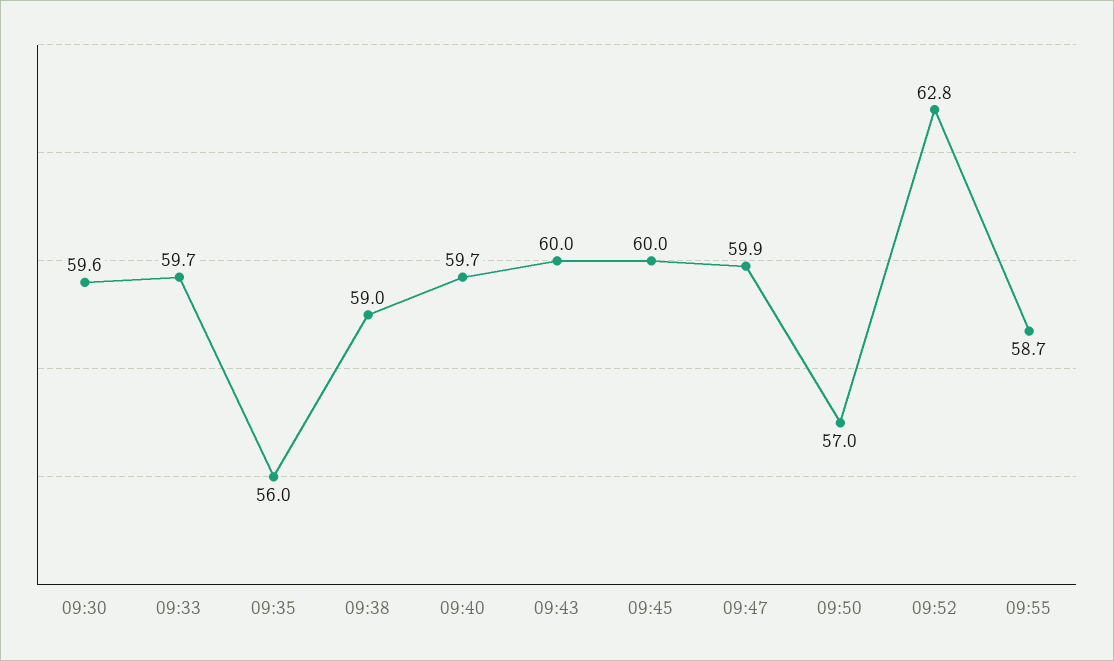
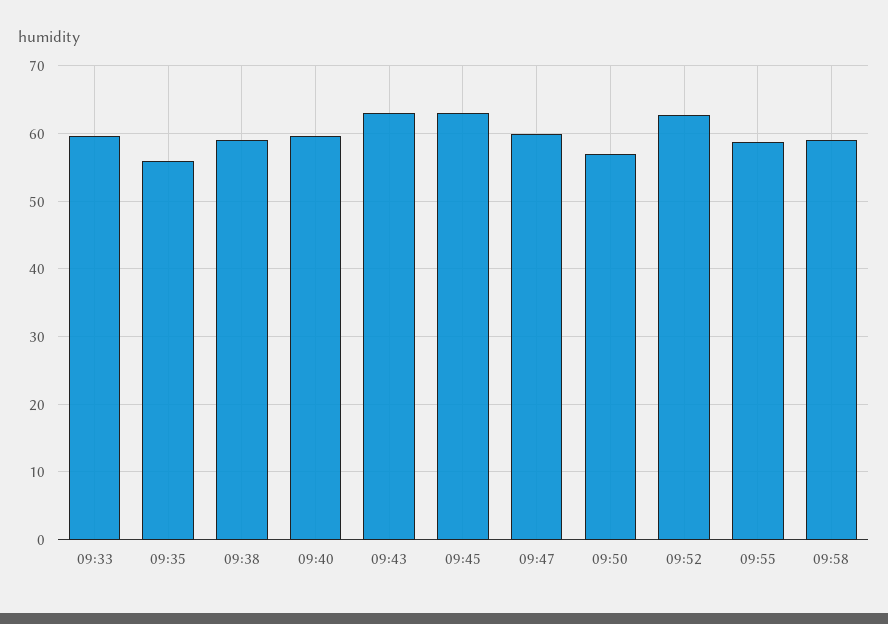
09:30: 59.6 -> none
09:43: 60 -> 63
09:45: 60 -> 63
09:58: none -> 59

